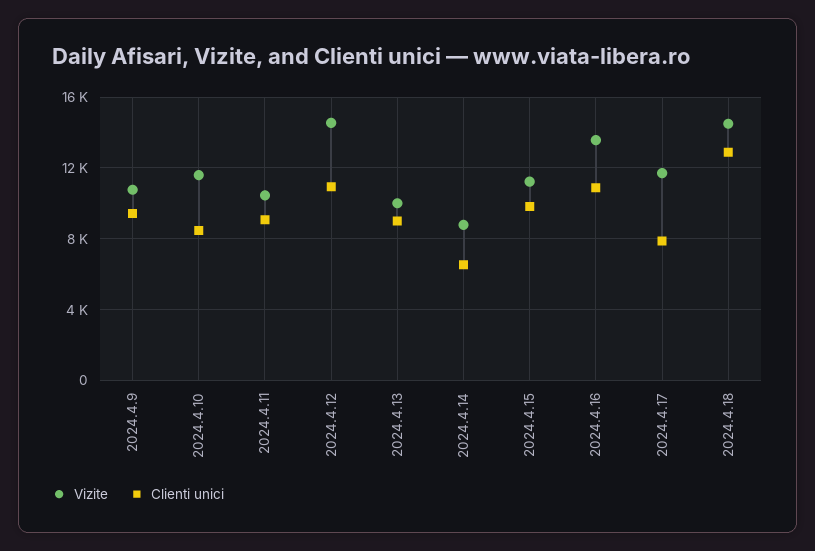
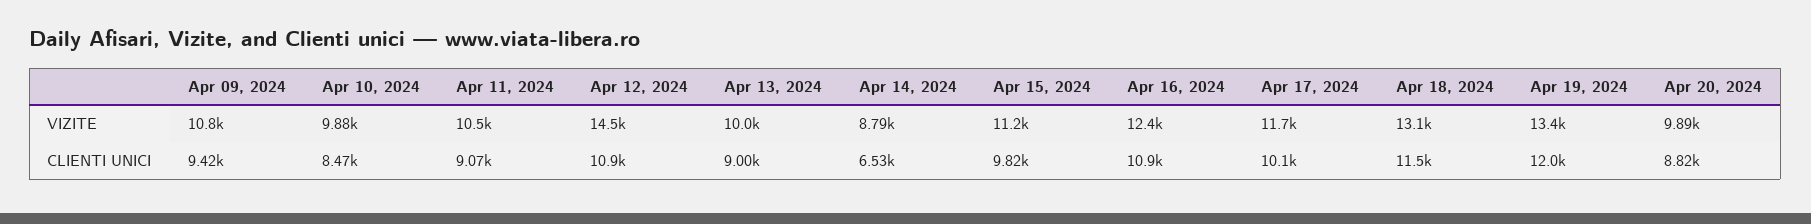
Vizite, 2024.4.10: 11500 -> 9880
Vizite, 2024.4.16: 13500 -> 12400
Clienti unici, 2024.4.17: 8000 -> 10100
Vizite, 2024.4.18: 14500 -> 13100
Clienti unici, 2024.4.18: 13000 -> 11500
Vizite, Apr 19, 2024: none -> 13400
Vizite, Apr 20, 2024: none -> 9890
Clienti unici, Apr 19, 2024: none -> 12000
Clienti unici, Apr 20, 2024: none -> 8820

